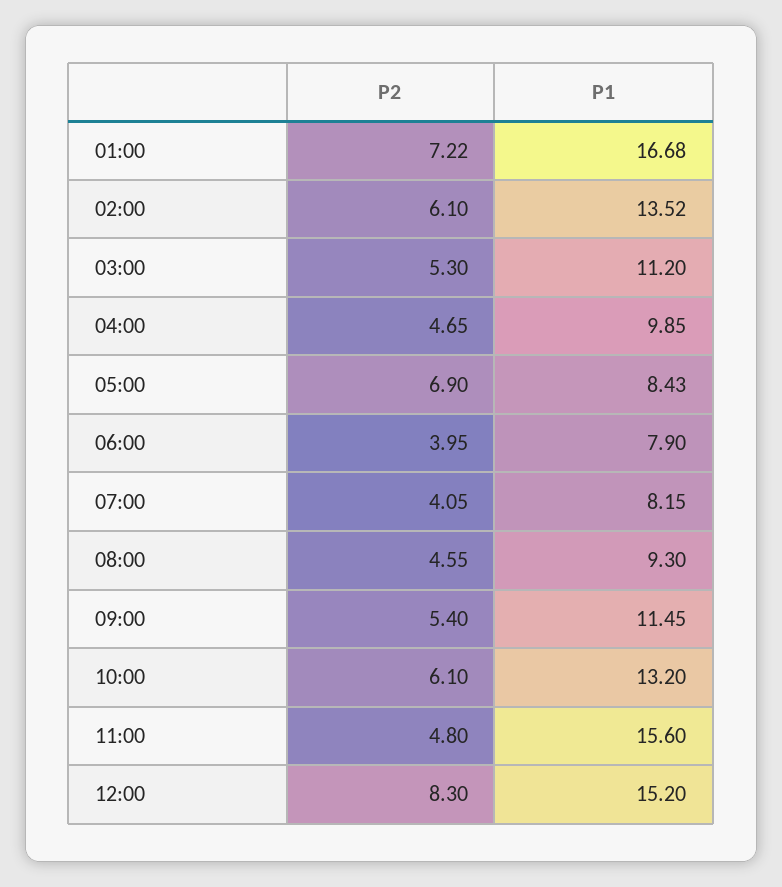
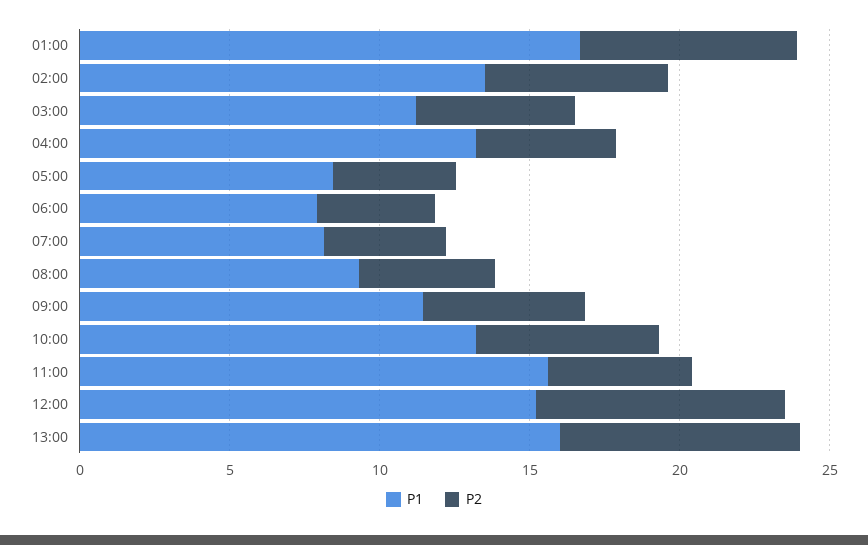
P1, 04:00: 9.85 -> 13
P2, 05:00: 6.9 -> 4
P1, 13:00: none -> 16
P2, 13:00: none -> 8

